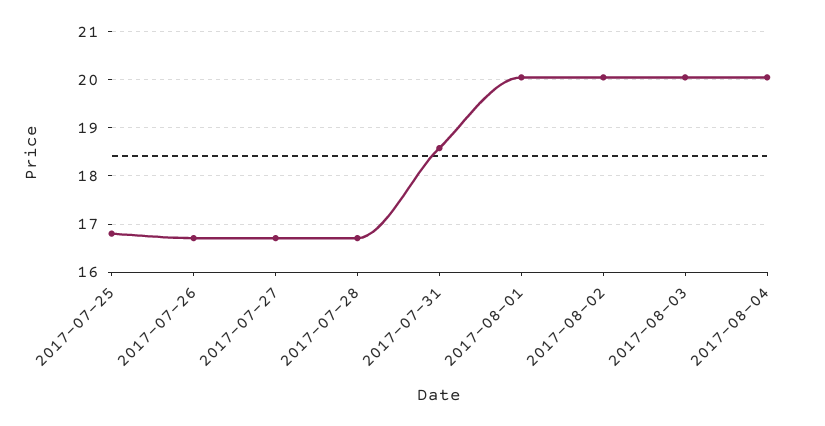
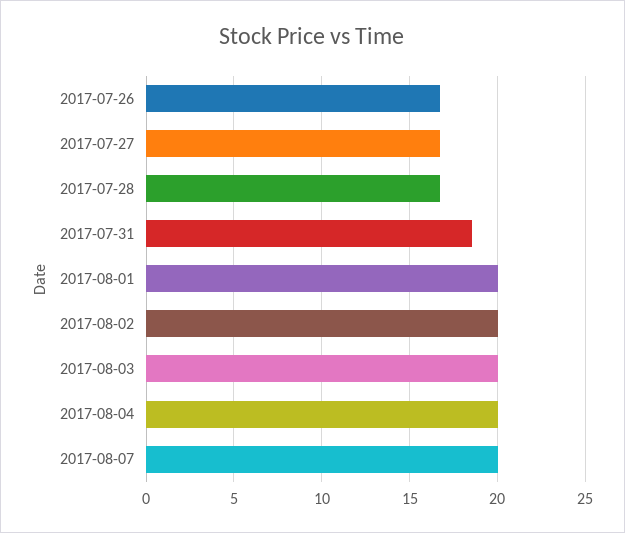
2017-07-25: 16.8 -> none
2017-08-07: none -> 20

